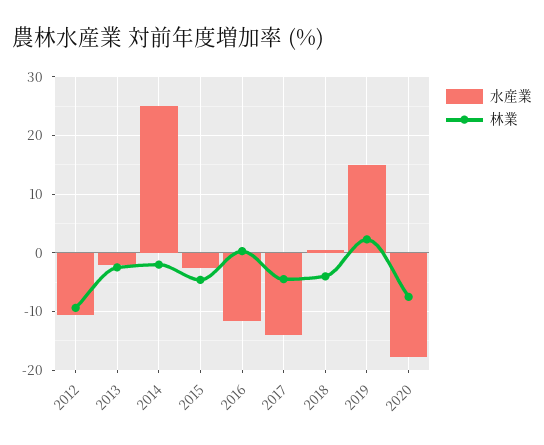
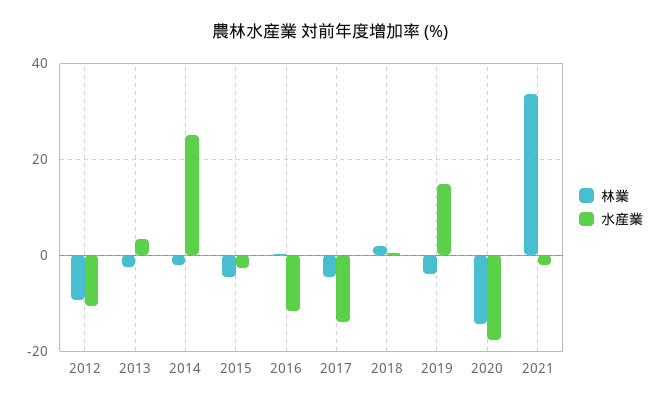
水産業, 2013: -2 -> 4
林業, 2018: -4 -> 2
林業, 2019: 2 -> -4
林業, 2020: -8 -> -14
林業, 2021: none -> 34
水産業, 2021: none -> -2

